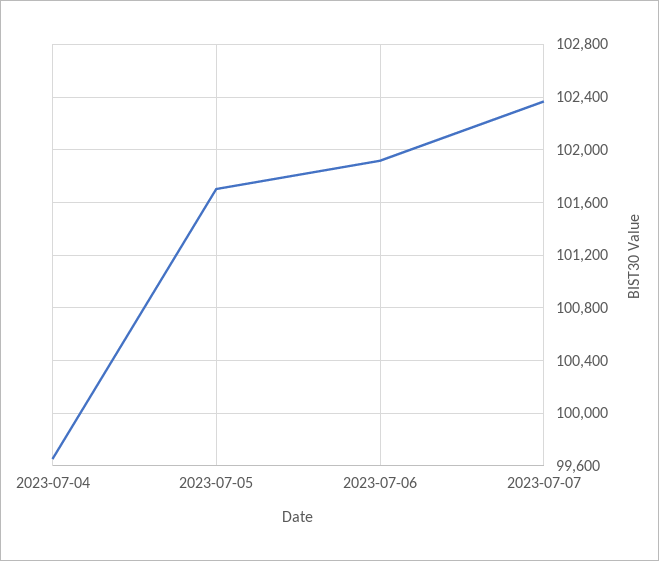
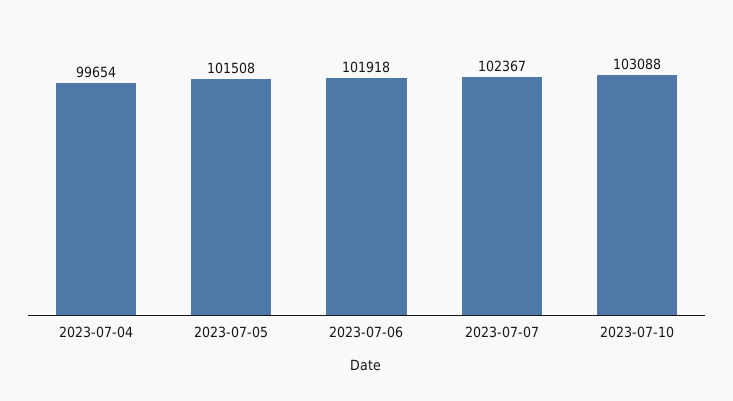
2023-07-05: 101700 -> 101508
2023-07-10: none -> 103088

